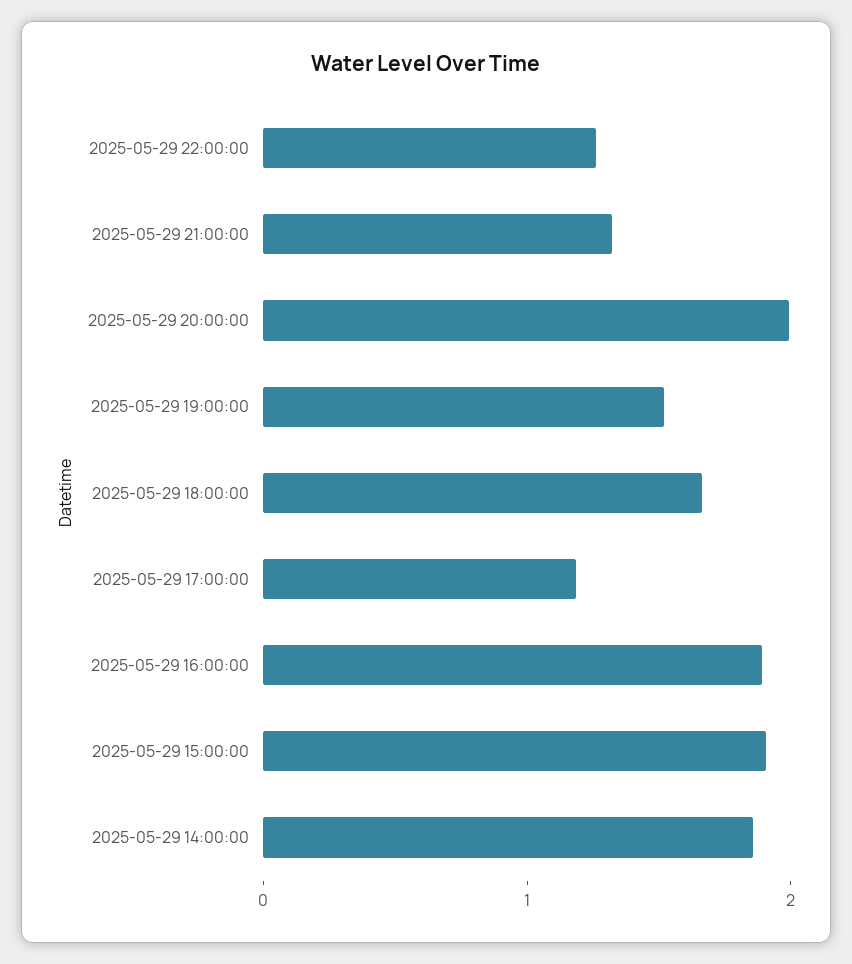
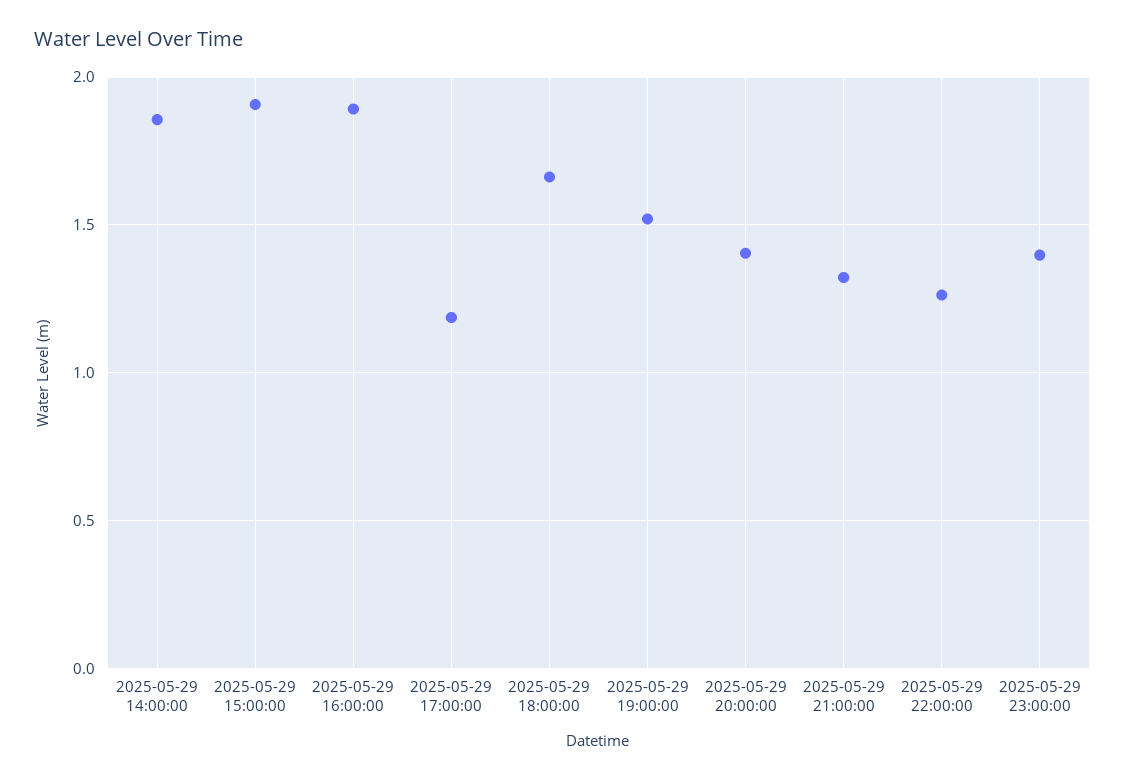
2025-05-29 20:00:00: 2 -> 1.4
2025-05-29 23:00:00: none -> 1.4

